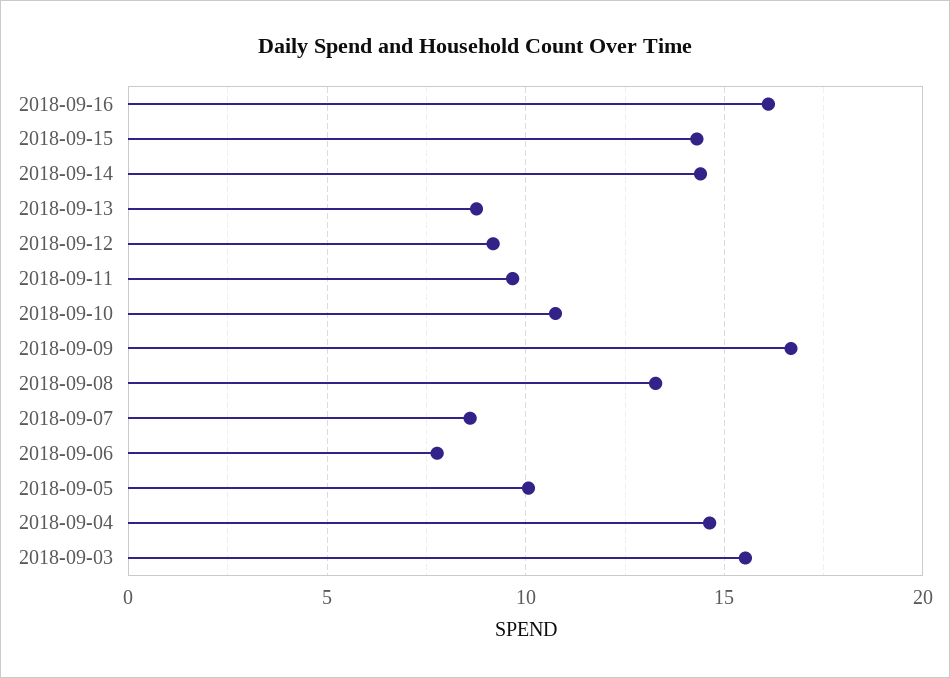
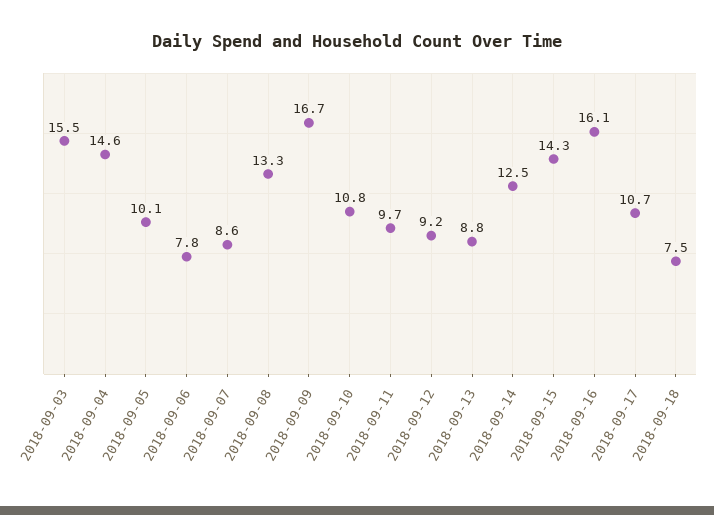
2018-09-14: 14.5 -> 12.5
2018-09-17: none -> 10.7
2018-09-18: none -> 7.5

